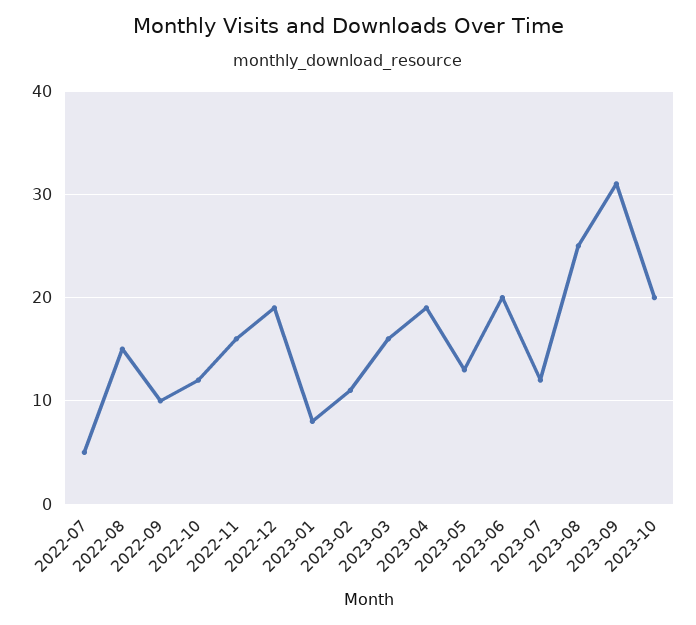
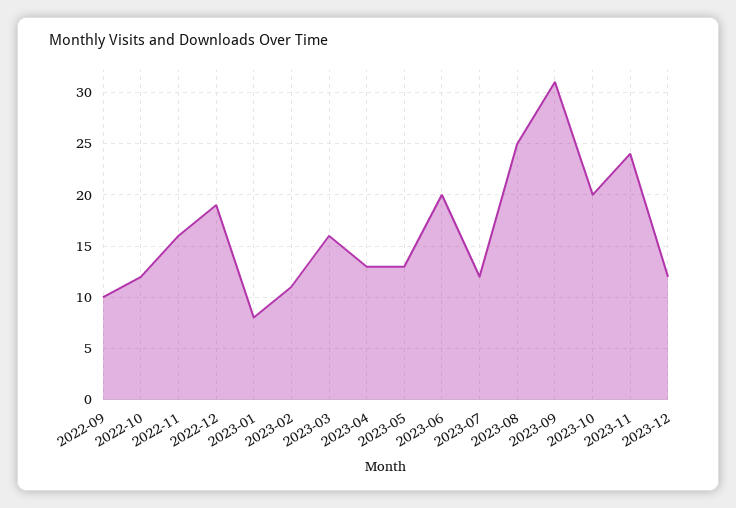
2022-07: 5 -> none
2022-08: 15 -> none
2023-04: 19 -> 13
2023-11: none -> 24
2023-12: none -> 12

